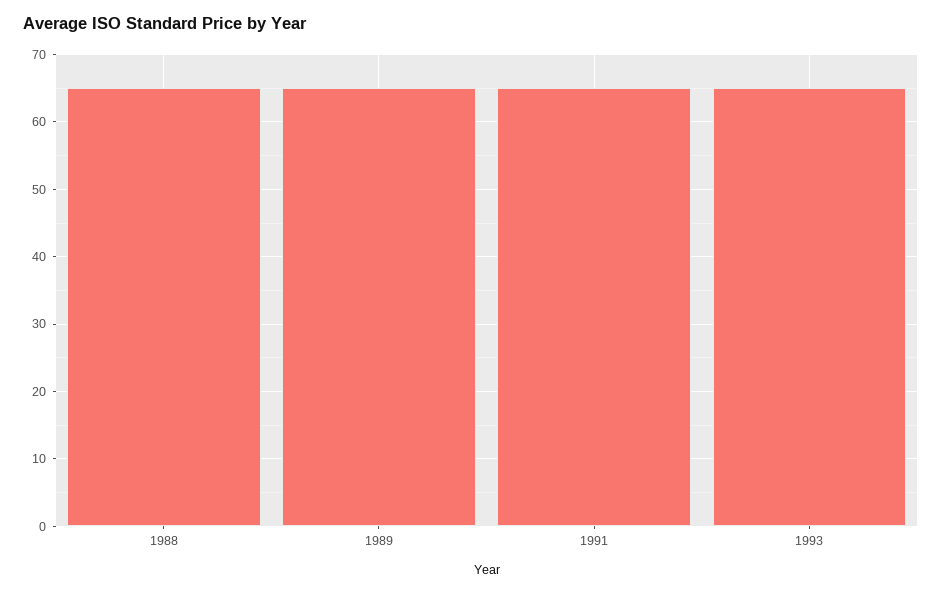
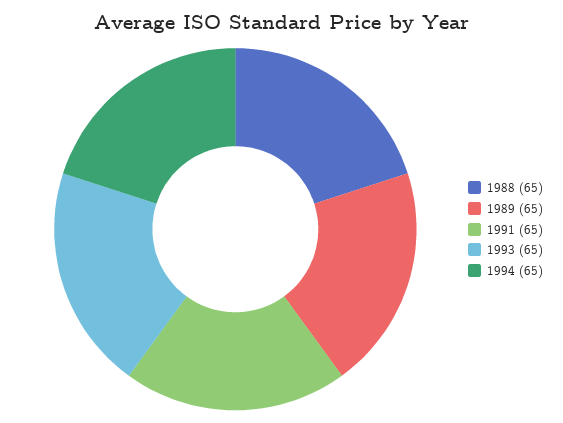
1994: none -> 65

